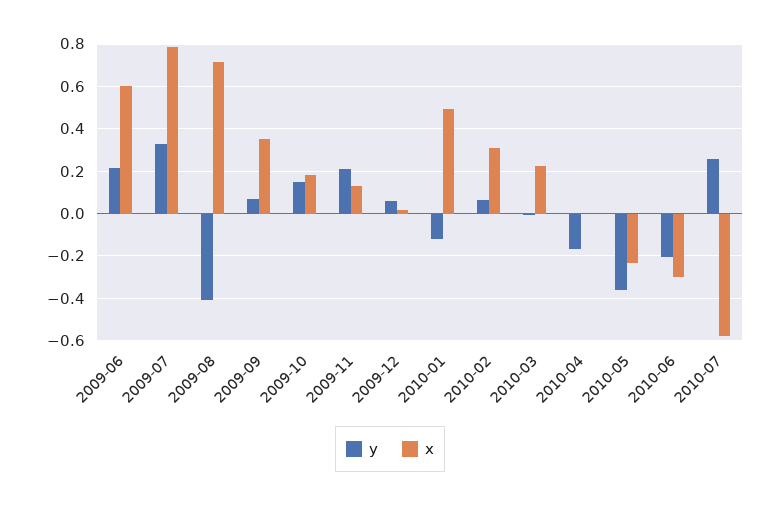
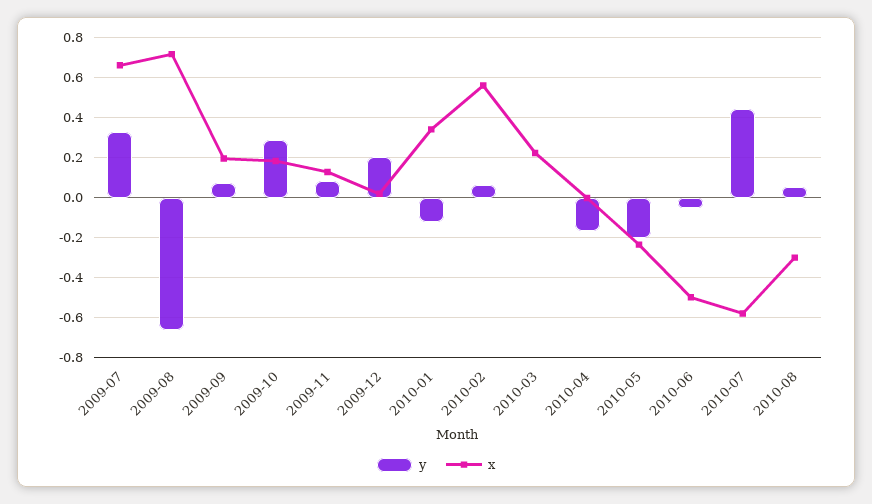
y, 2009-06: 0.2 -> none
x, 2009-06: 0.6 -> none
x, 2009-07: 0.8 -> 0.65
y, 2009-08: -0.4 -> -0.65
x, 2009-09: 0.35 -> 0.2
y, 2009-10: 0.15 -> 0.3
y, 2009-11: 0.2 -> 0.1
y, 2009-12: 0.05 -> 0.2
x, 2010-01: 0.5 -> 0.35
x, 2010-02: 0.3 -> 0.55
y, 2010-05: -0.35 -> -0.2
y, 2010-06: -0.2 -> -0.05
x, 2010-06: -0.3 -> -0.5
y, 2010-07: 0.25 -> 0.45
y, 2010-08: none -> 0.05
x, 2010-08: none -> -0.3

